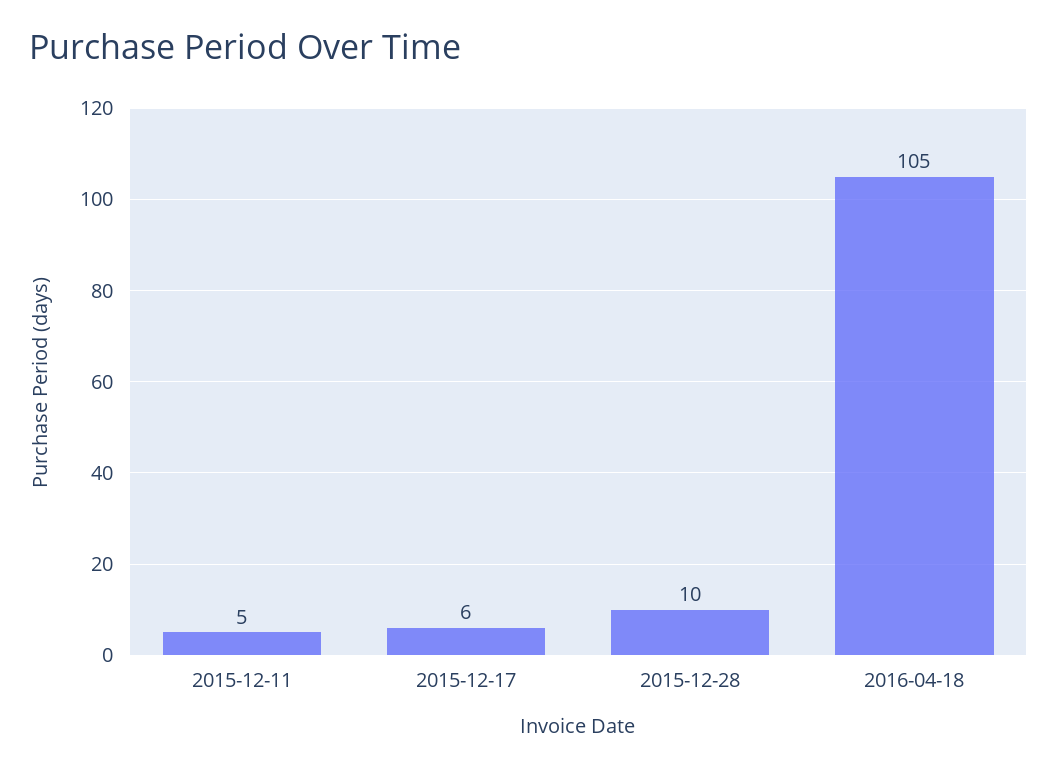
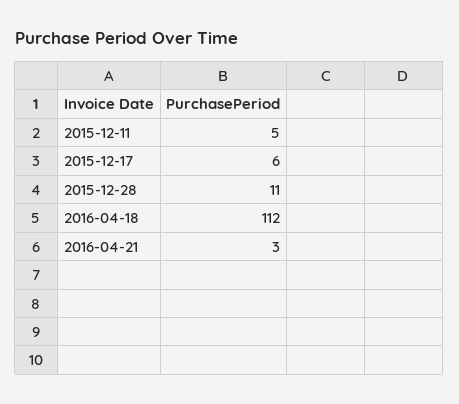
2015-12-28: 10 -> 11
2016-04-18: 105 -> 112
2016-04-21: none -> 3

